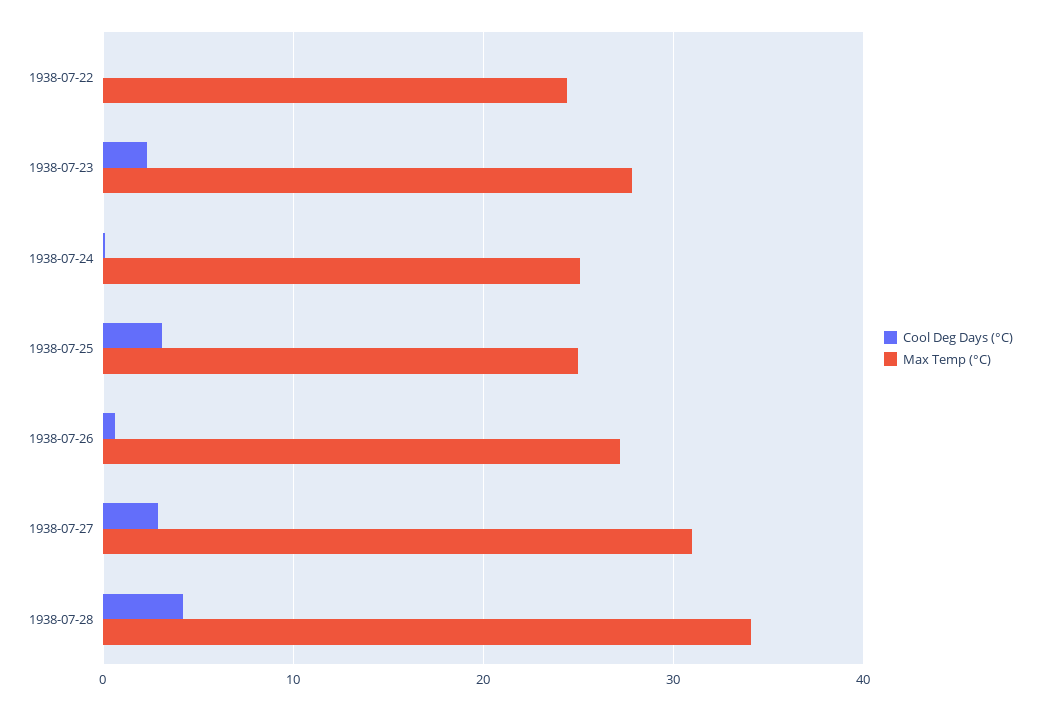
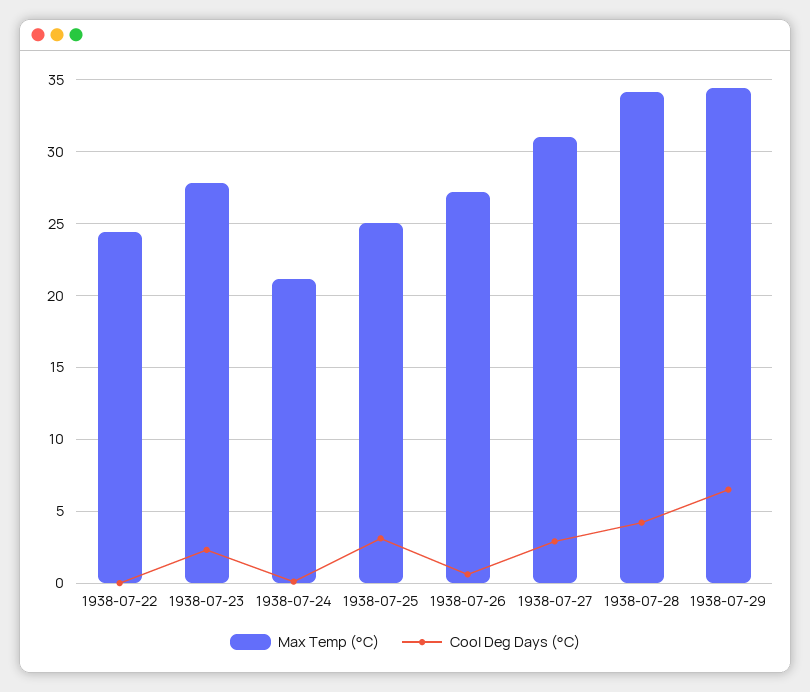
Max Temp (°C), 1938-07-24: 25 -> 21
Max Temp (°C), 1938-07-29: none -> 34.5
Cool Deg Days (°C), 1938-07-29: none -> 6.5

